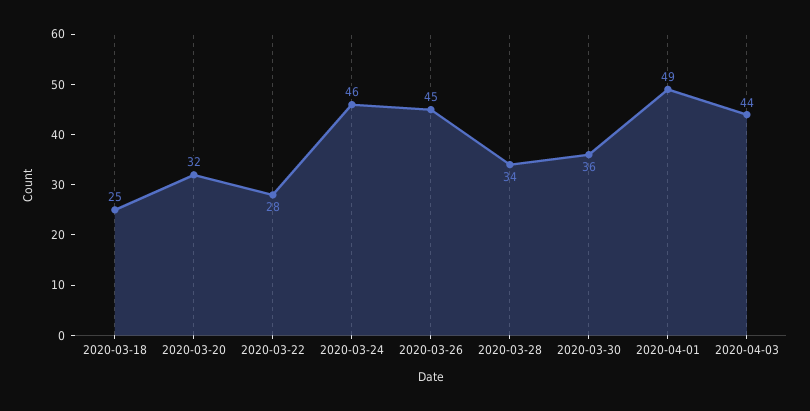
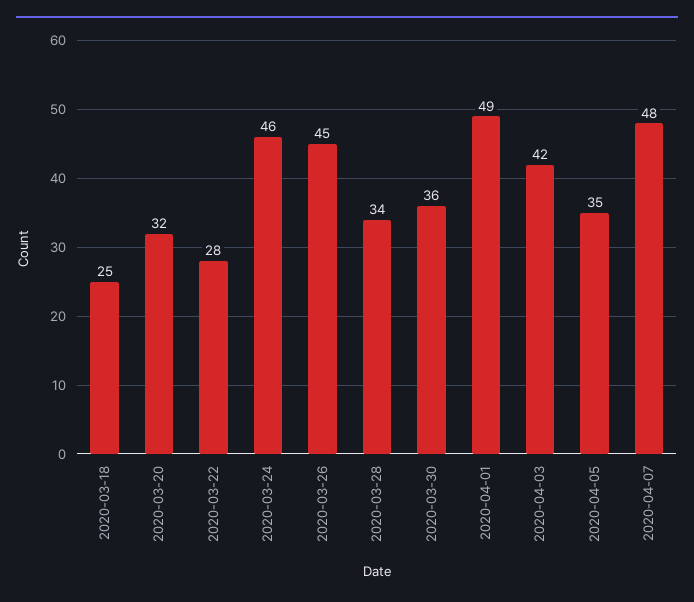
2020-04-03: 44 -> 42
2020-04-05: none -> 35
2020-04-07: none -> 48

